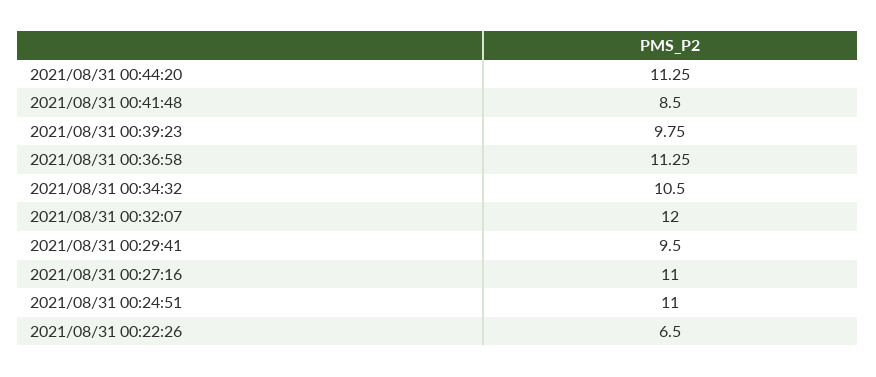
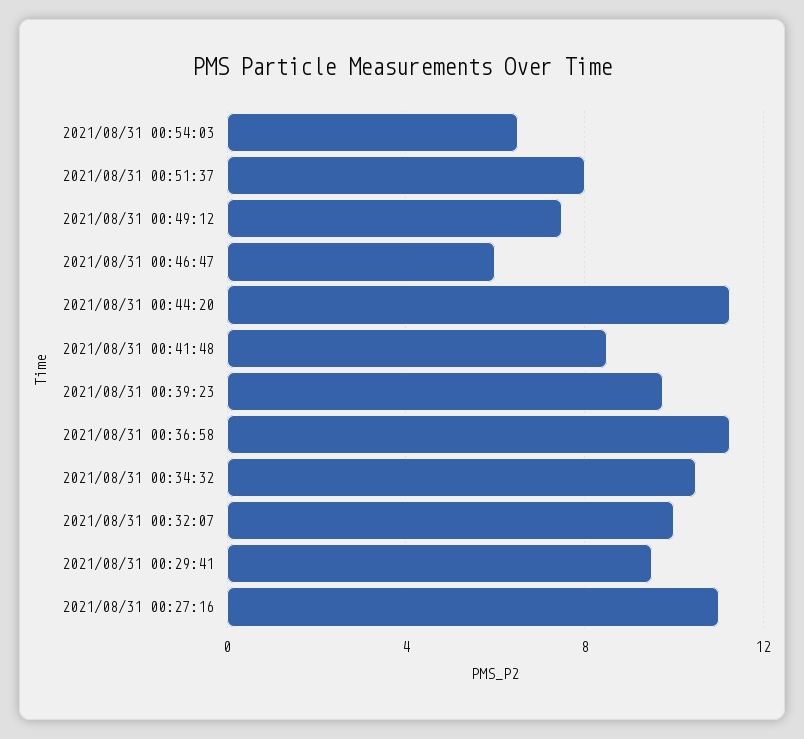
2021/08/31 00:32:07: 12 -> 10
2021/08/31 00:24:51: 11 -> none
2021/08/31 00:22:26: 6.5 -> none
2021/08/31 00:54:03: none -> 6.5
2021/08/31 00:51:37: none -> 8
2021/08/31 00:49:12: none -> 7.5
2021/08/31 00:46:47: none -> 6

